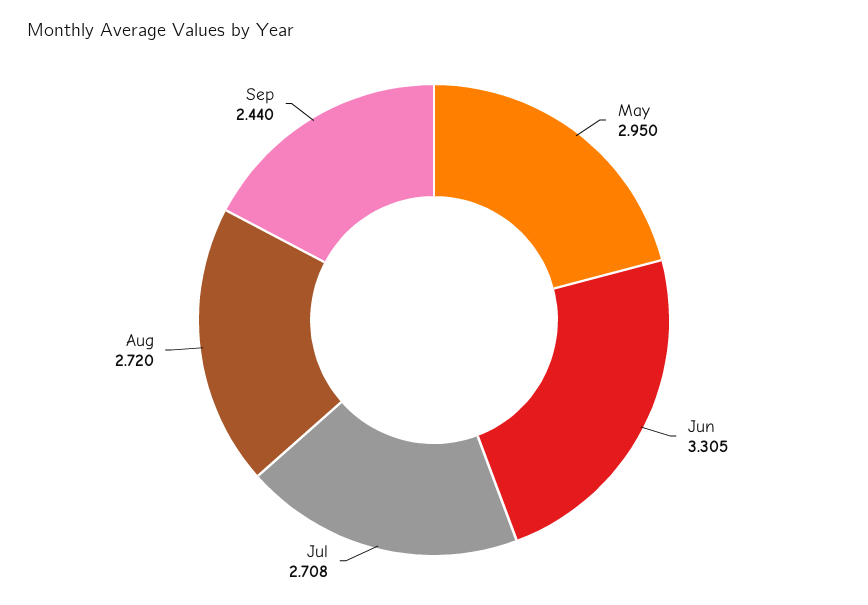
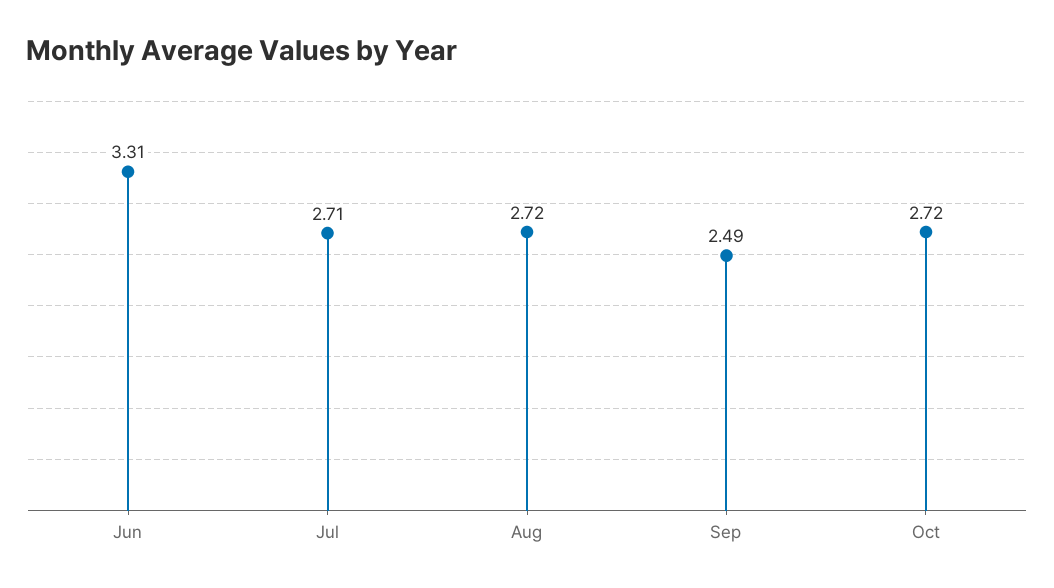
May: 2.95 -> none
Sep: 2.44 -> 2.49
Oct: none -> 2.72

